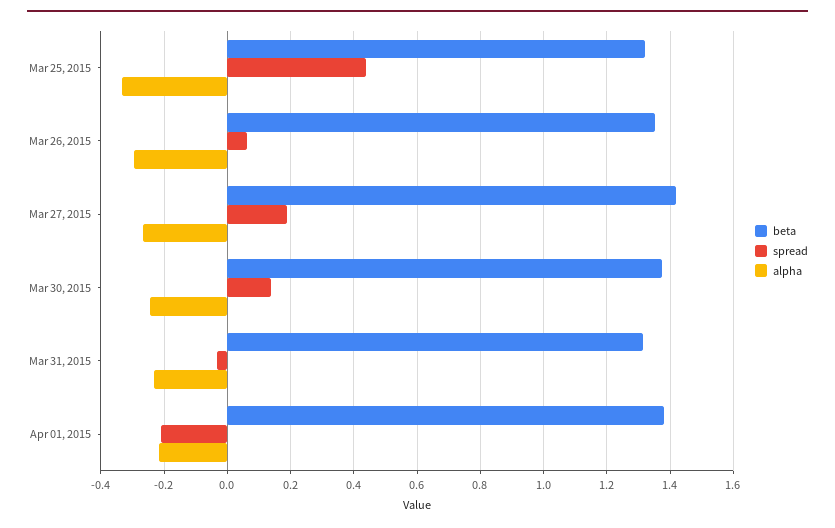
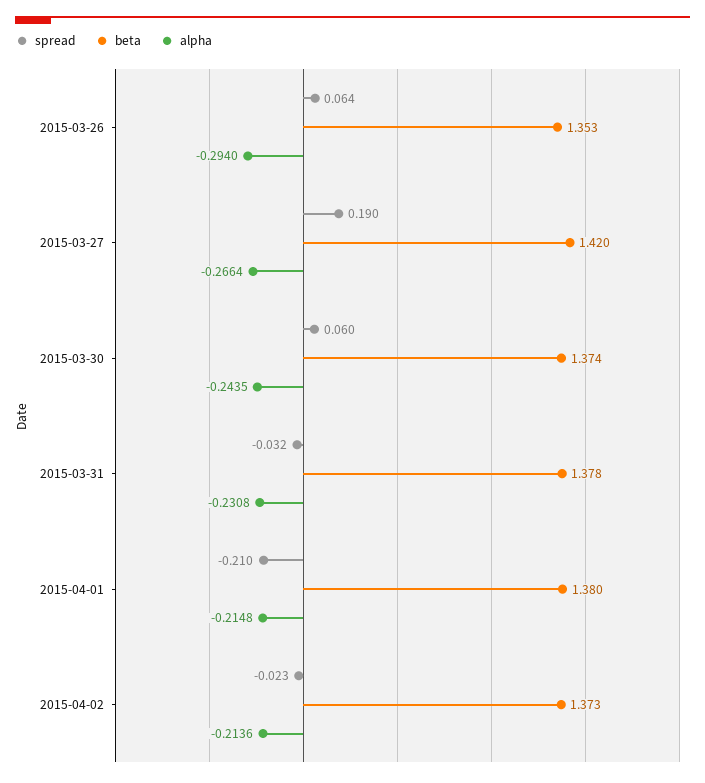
beta, Mar 25, 2015: 1.32 -> none
spread, Mar 25, 2015: 0.44 -> none
alpha, Mar 25, 2015: -0.34 -> none
spread, Mar 30, 2015: 0.14 -> 0.06
beta, Mar 31, 2015: 1.32 -> 1.378
spread, 2015-04-02: none -> -0.023
beta, 2015-04-02: none -> 1.373
alpha, 2015-04-02: none -> -0.2136

